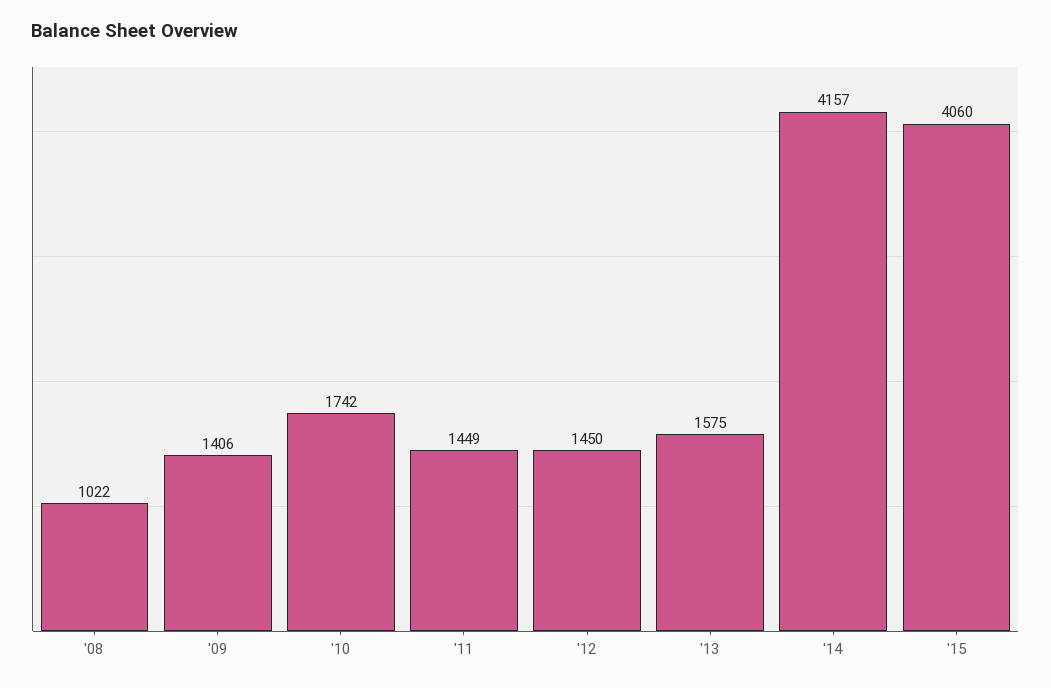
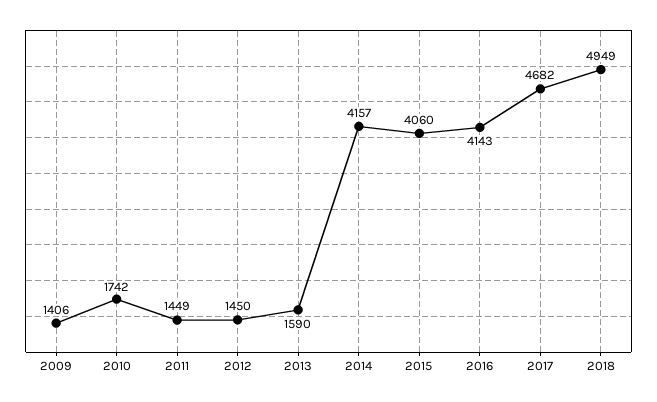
'08: 1022 -> none
'13: 1575 -> 1590
2016: none -> 4143
2017: none -> 4682
2018: none -> 4949

